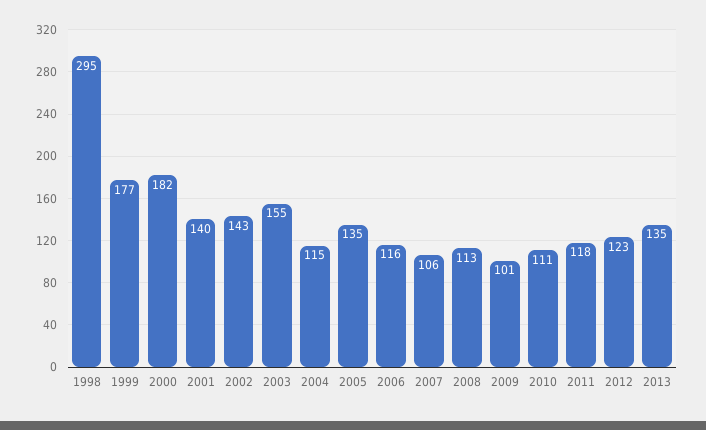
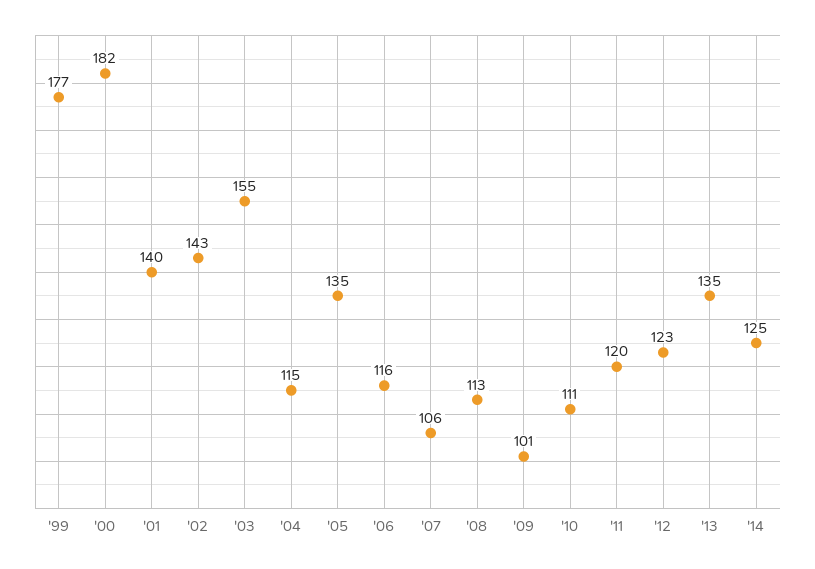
1998: 295 -> none
2011: 118 -> 120
'14: none -> 125

